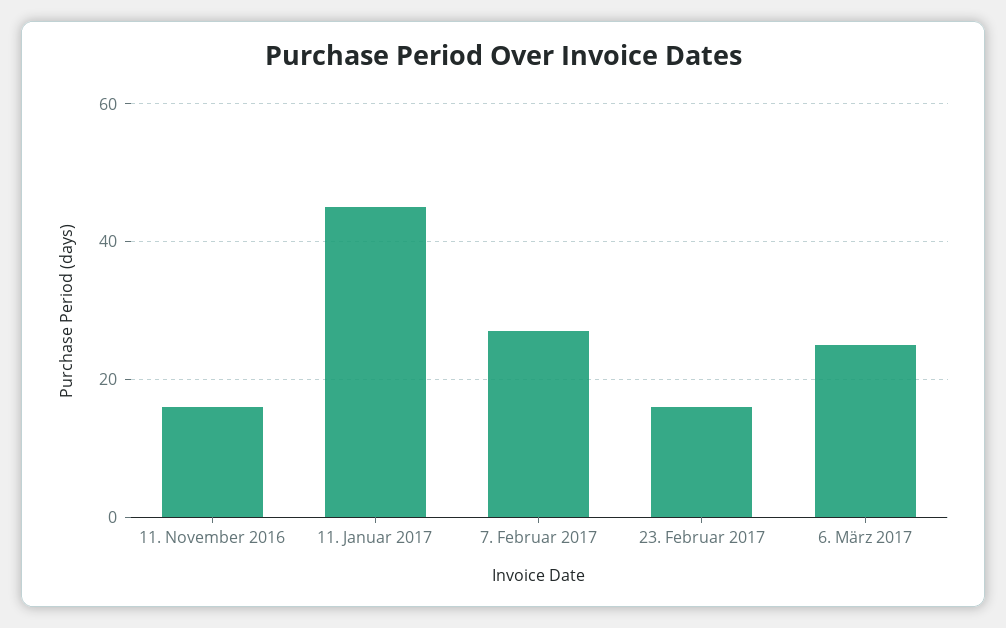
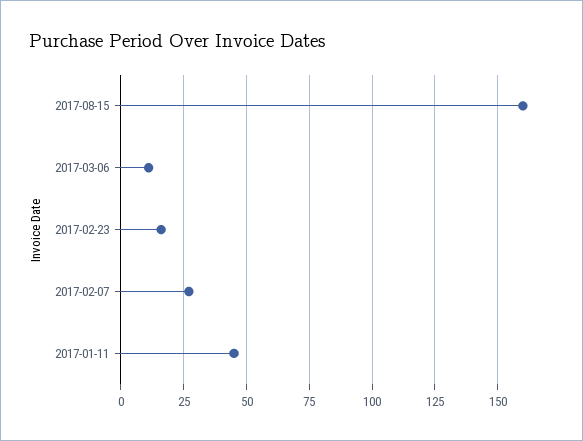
11. November 2016: 15 -> none
6. März 2017: 25 -> 10
2017-08-15: none -> 160

